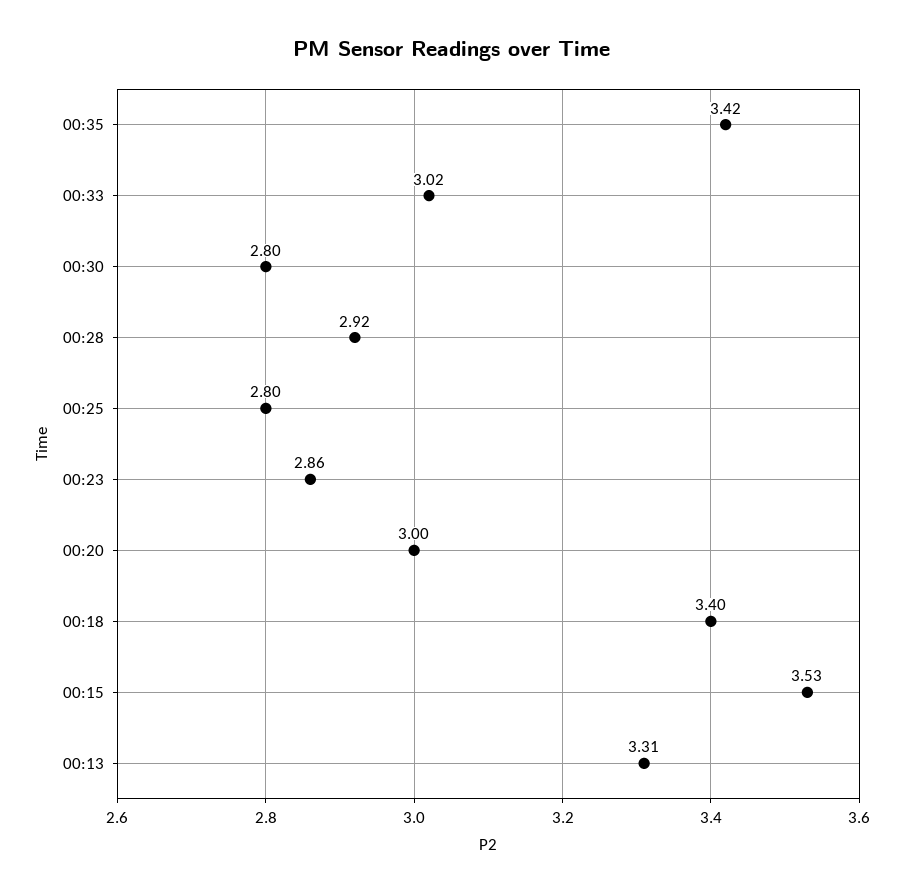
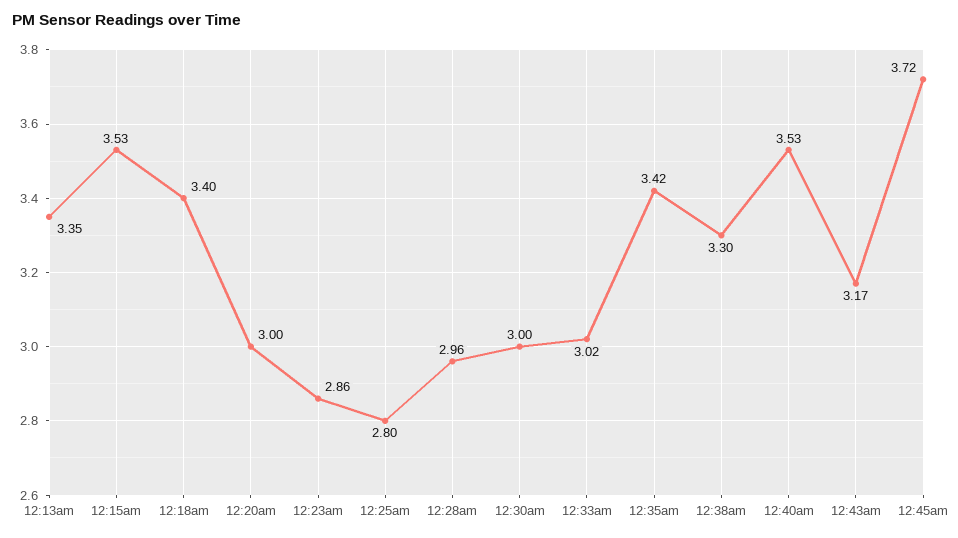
00:30: 2.8 -> 3
00:28: 2.92 -> 2.96
00:13: 3.31 -> 3.35
12:38am: none -> 3.3
12:40am: none -> 3.53
12:43am: none -> 3.17
12:45am: none -> 3.72

